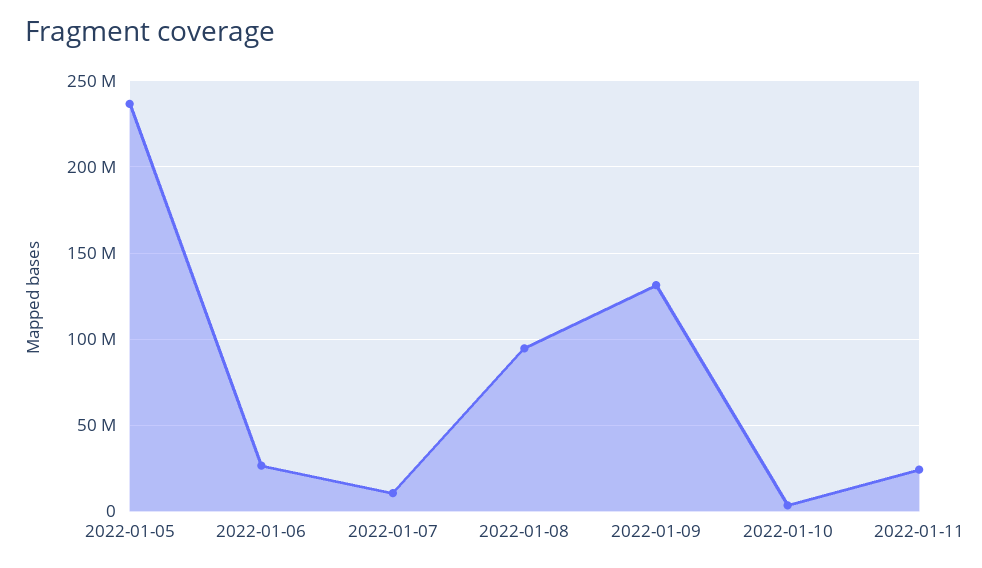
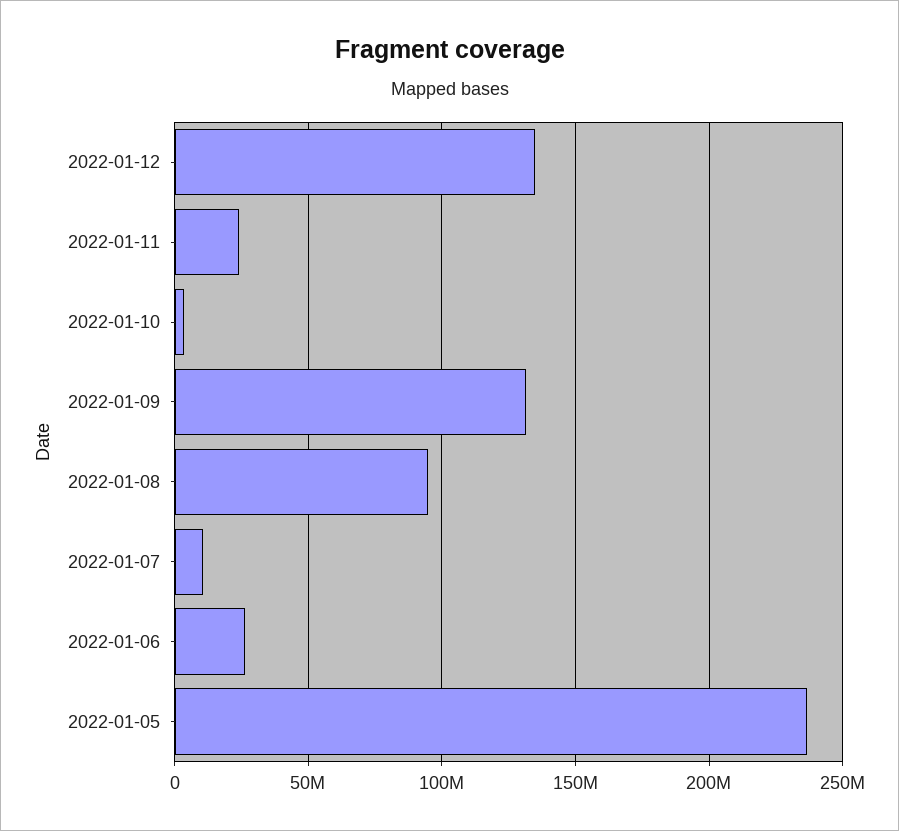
2022-01-12: none -> 135000000

